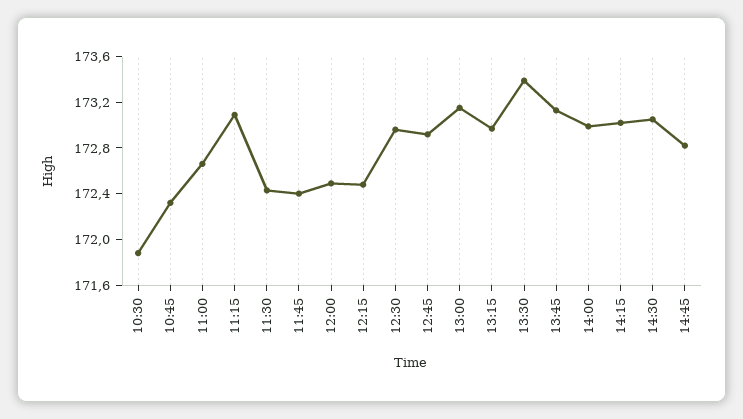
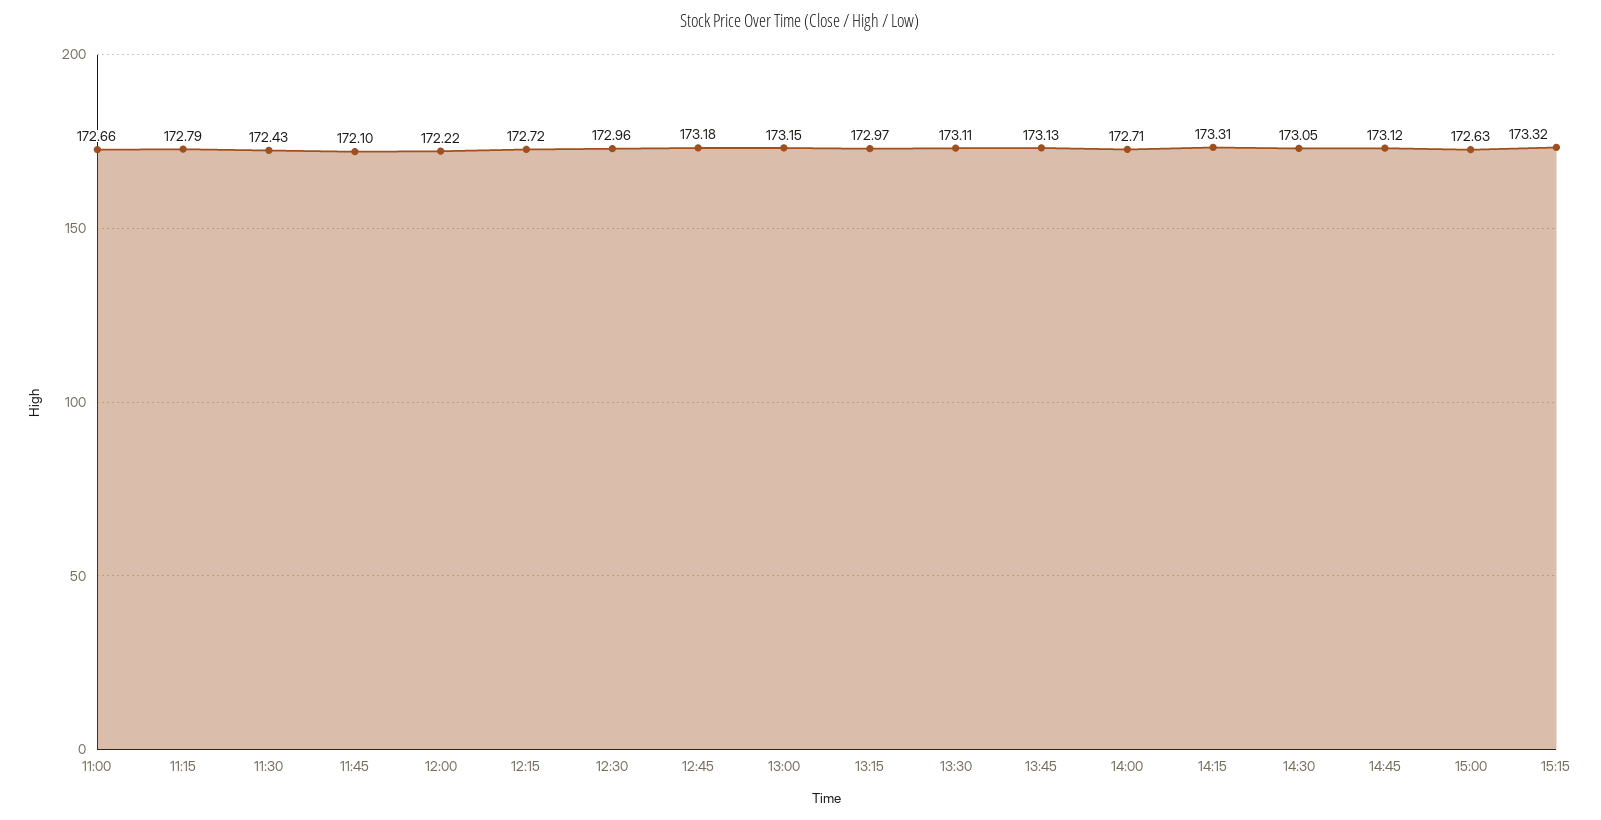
10:30: 171.9 -> none
10:45: 172.3 -> none
11:15: 173.1 -> 172.79
11:45: 172.4 -> 172.1
12:00: 172.5 -> 172.22
12:15: 172.5 -> 172.72
12:45: 172.9 -> 173.18
13:30: 173.4 -> 173.11
14:00: 173 -> 172.71
14:15: 173 -> 173.31
14:45: 172.8 -> 173.12
15:00: none -> 172.63
15:15: none -> 173.32

